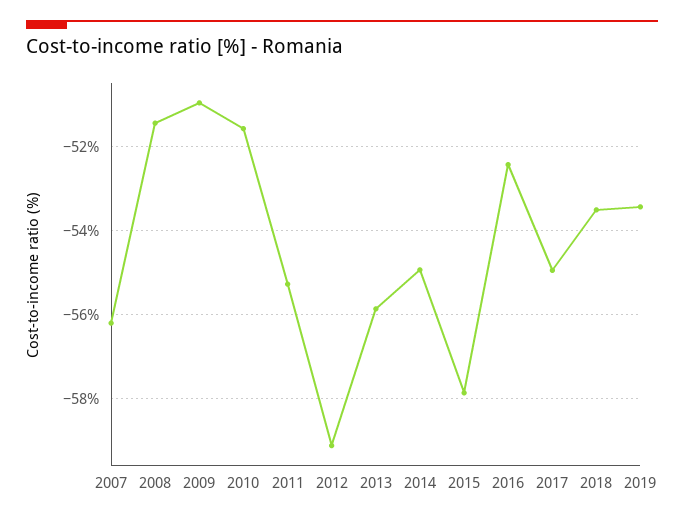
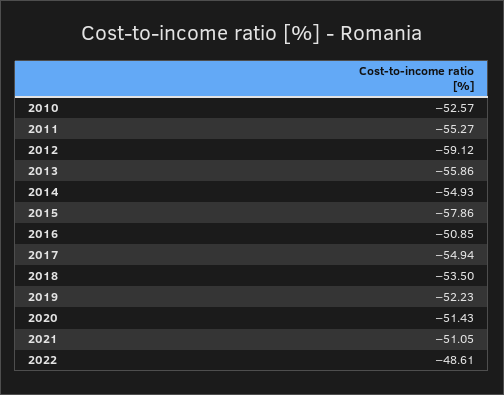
2007: -56.2 -> none
2008: -51.4 -> none
2009: -51 -> none
2010: -51.6 -> -52.57
2016: -52.4 -> -50.85
2019: -53.4 -> -52.23
2020: none -> -51.43
2021: none -> -51.05
2022: none -> -48.61

